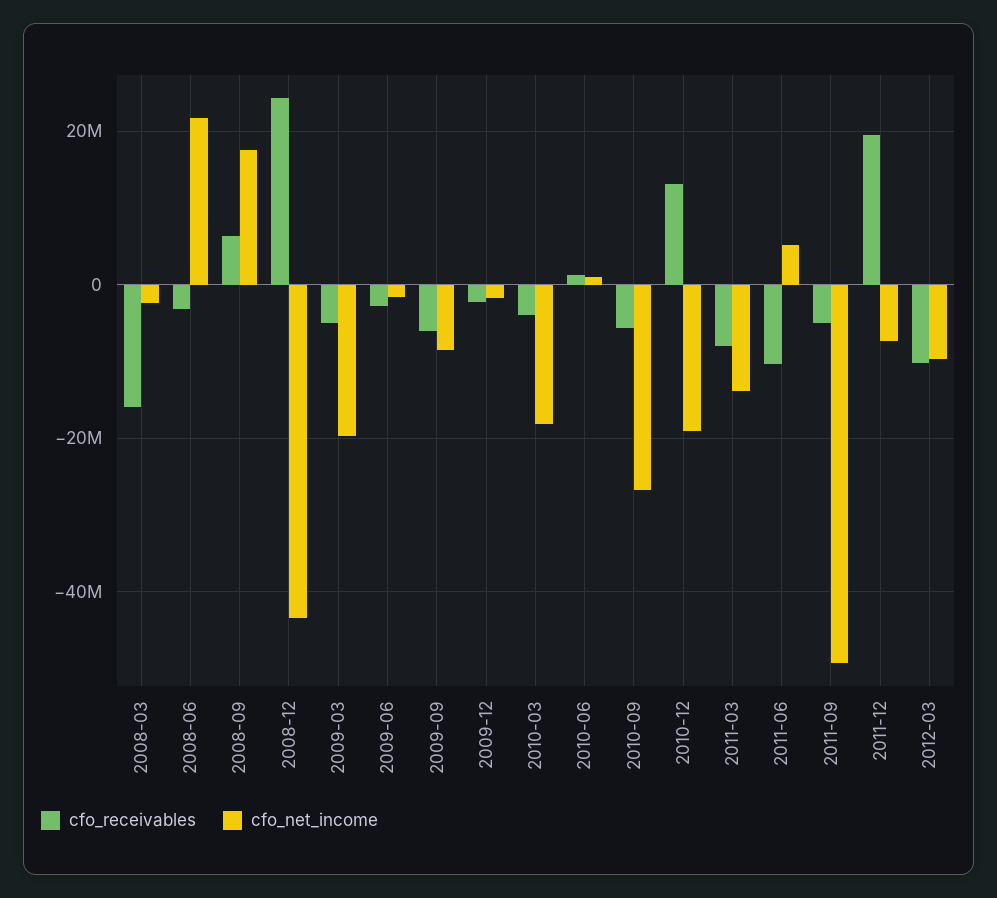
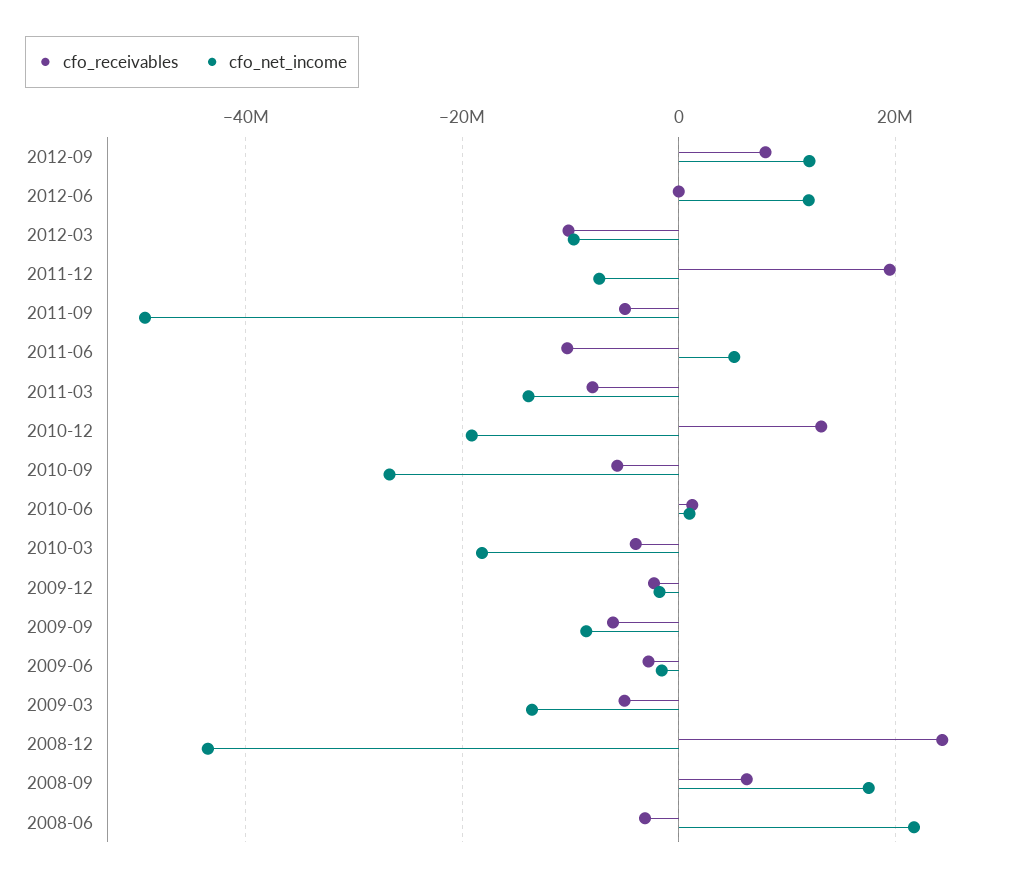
cfo_receivables, 2008-03: -16000000 -> none
cfo_net_income, 2008-03: -2000000 -> none
cfo_net_income, 2009-03: -20000000 -> -14000000
cfo_receivables, 2012-09: none -> 8000000
cfo_net_income, 2012-09: none -> 12000000
cfo_receivables, 2012-06: none -> 0
cfo_net_income, 2012-06: none -> 12000000

